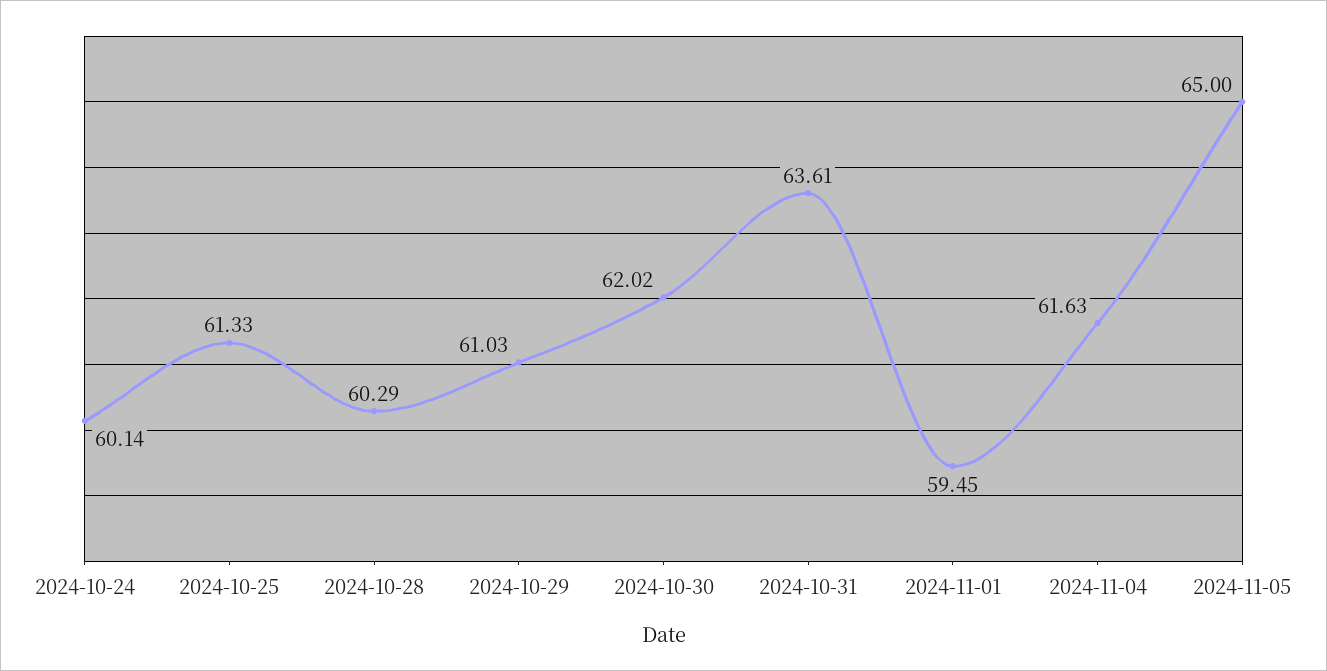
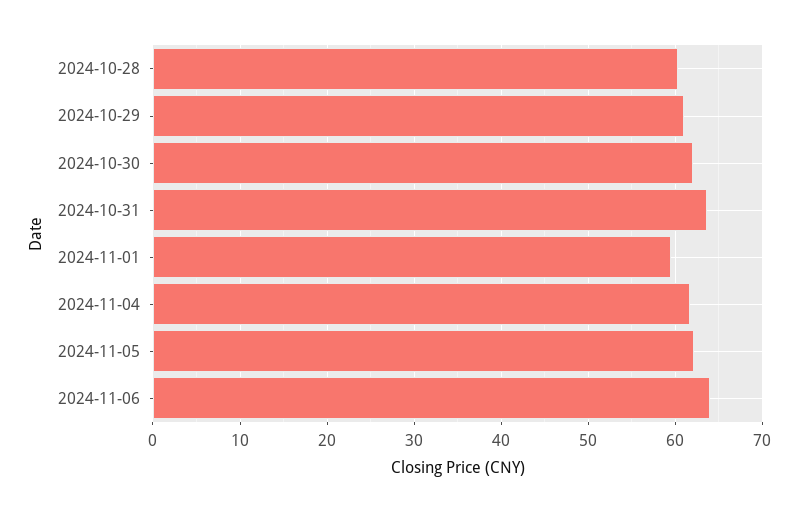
2024-10-24: 60.14 -> none
2024-10-25: 61.33 -> none
2024-11-05: 65 -> 62
2024-11-06: none -> 64

